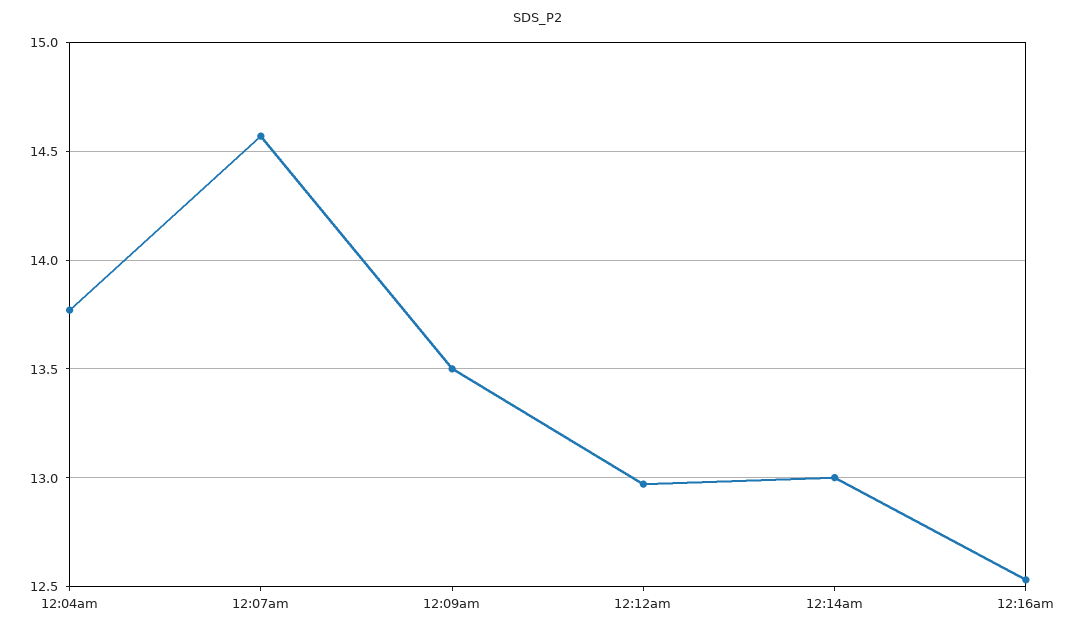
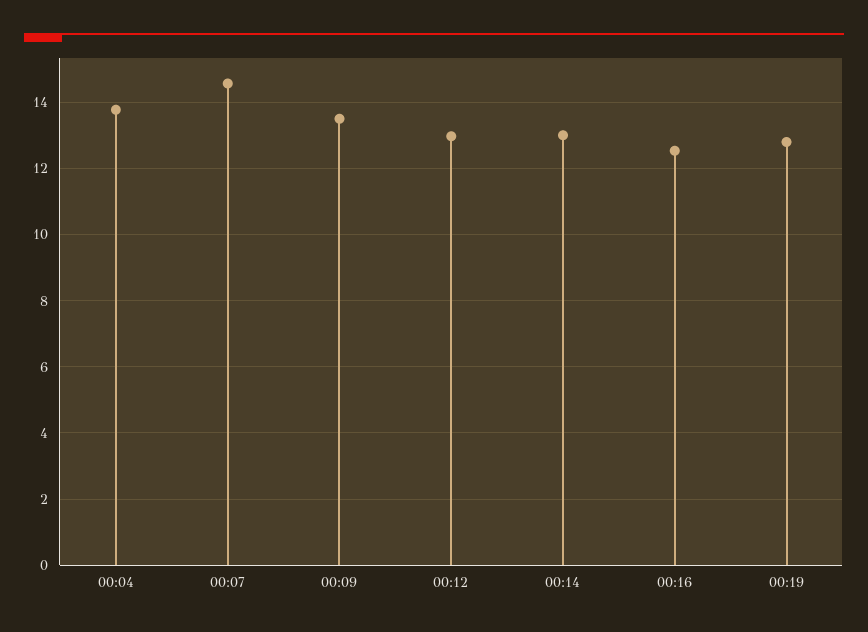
00:19: none -> 12.8

